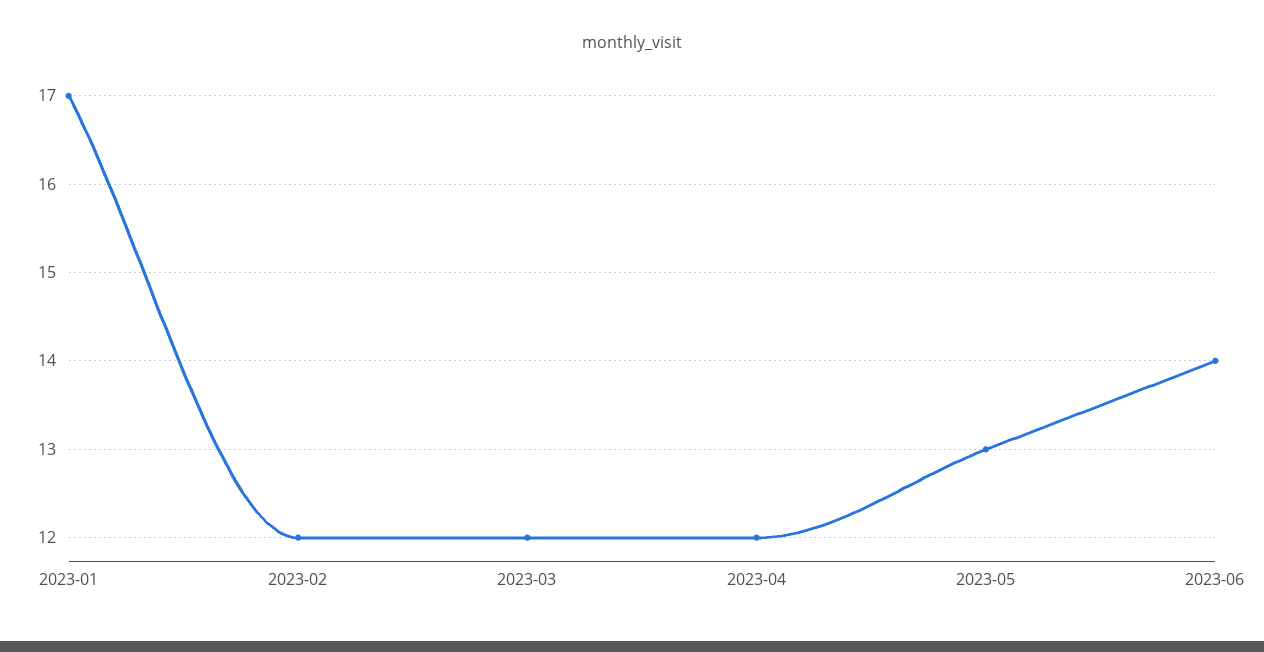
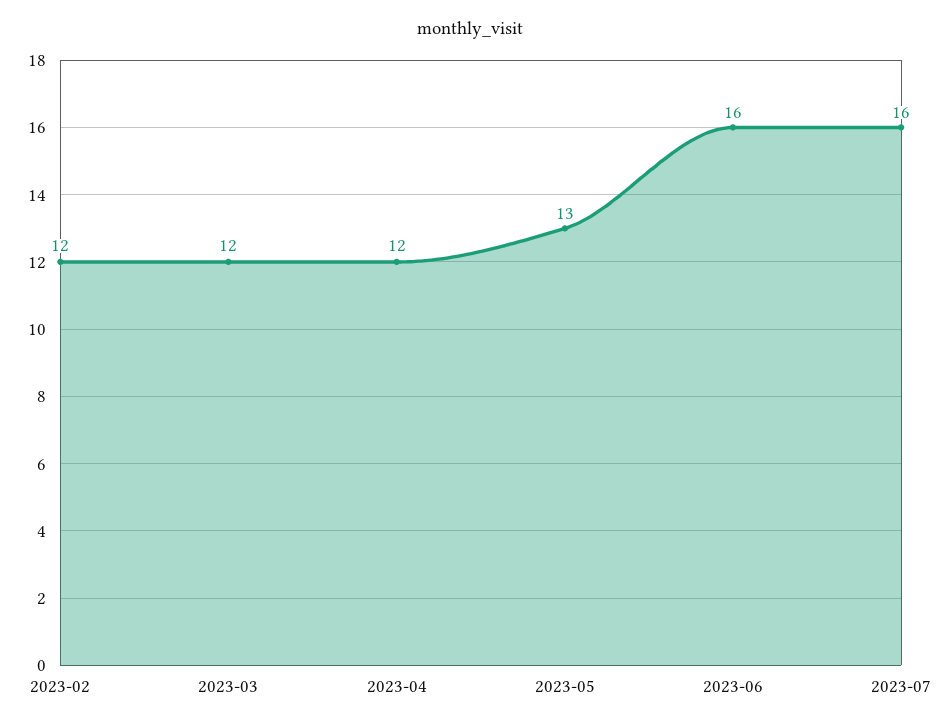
2023-01: 17 -> none
2023-06: 14 -> 16
2023-07: none -> 16

